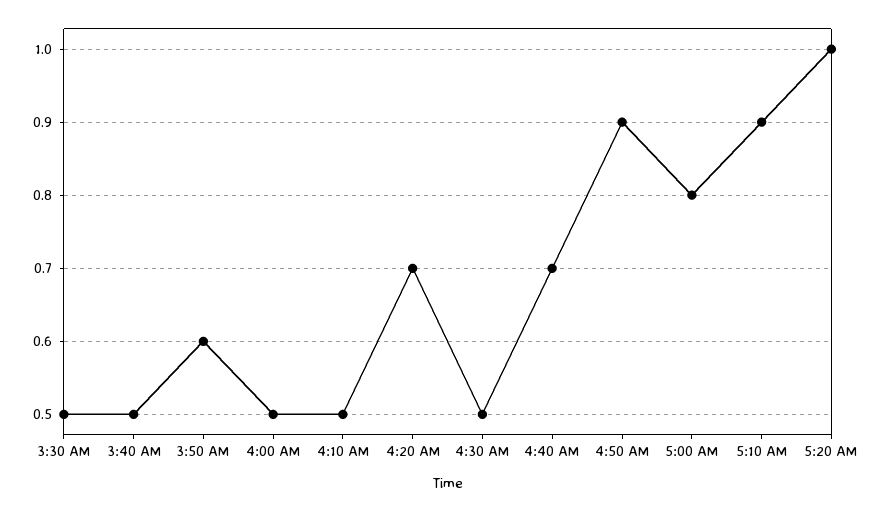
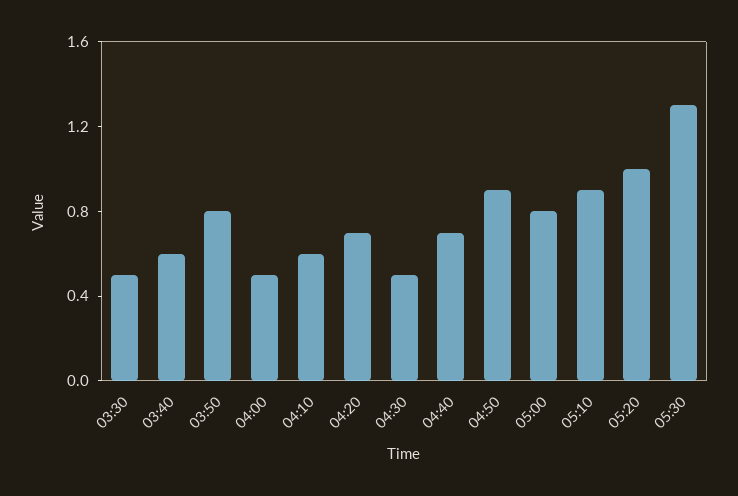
3:40 AM: 0.5 -> 0.6
3:50 AM: 0.6 -> 0.8
4:10 AM: 0.5 -> 0.6
05:30: none -> 1.3

